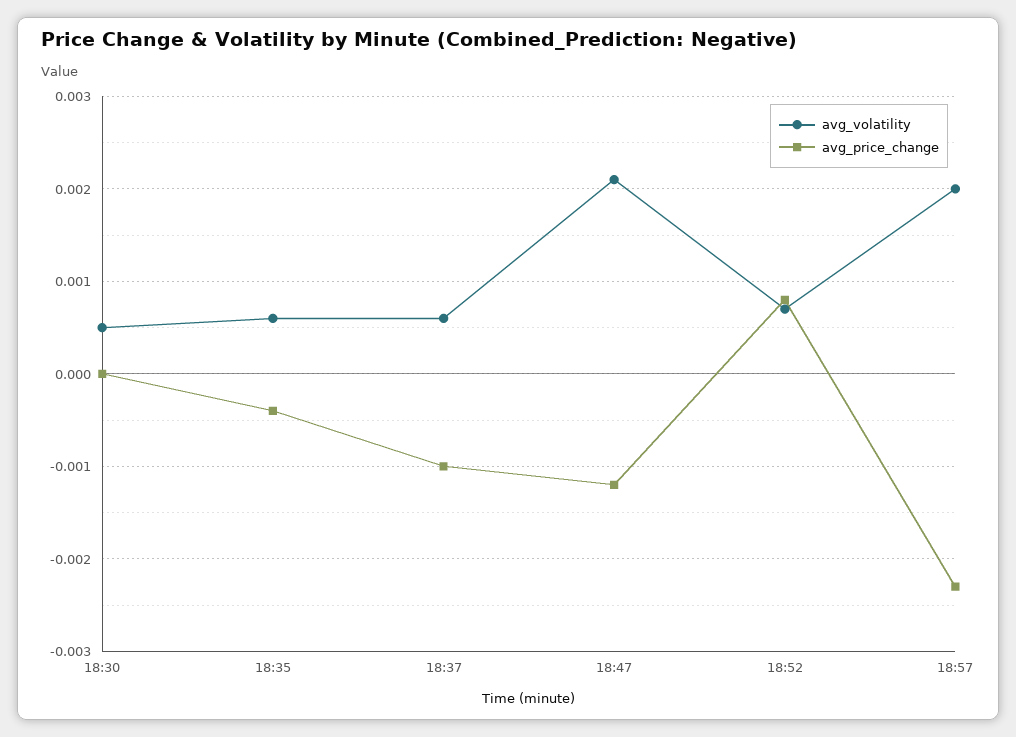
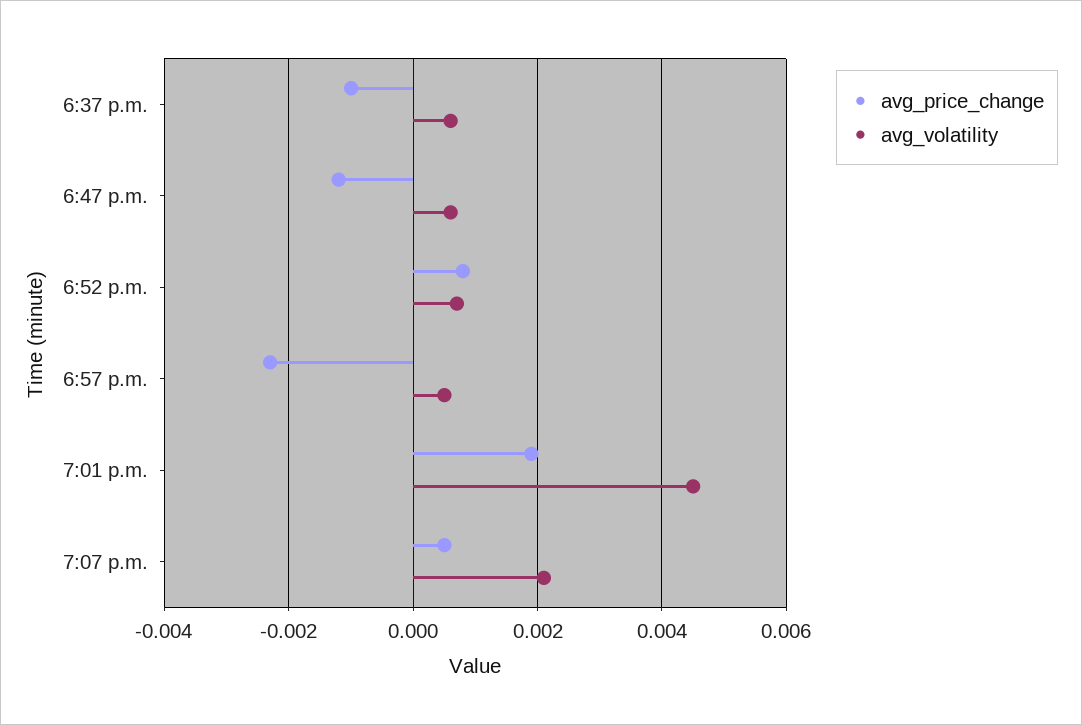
avg_volatility, 18:30: 0.0005 -> none
avg_price_change, 18:30: 0 -> none
avg_volatility, 18:35: 0.0006 -> none
avg_price_change, 18:35: -0.0004 -> none
avg_volatility, 18:47: 0.0021 -> 0.0005
avg_volatility, 18:57: 0.002 -> 0.0005
avg_price_change, 7:01 p.m.: none -> 0.002
avg_volatility, 7:01 p.m.: none -> 0.0045
avg_price_change, 7:07 p.m.: none -> 0.0005
avg_volatility, 7:07 p.m.: none -> 0.002

